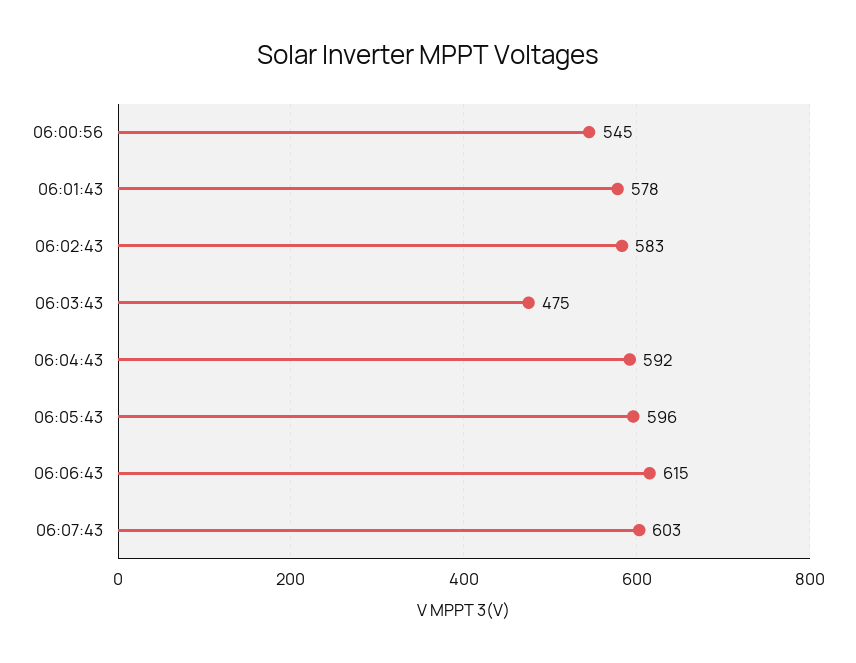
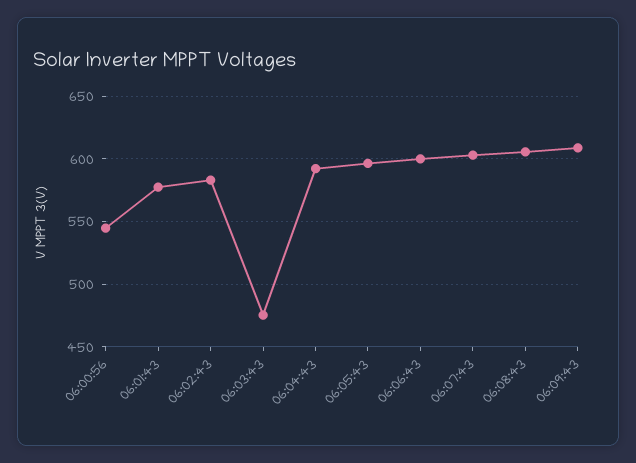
06:06:43: 615 -> 600
06:08:43: none -> 605
06:09:43: none -> 610

